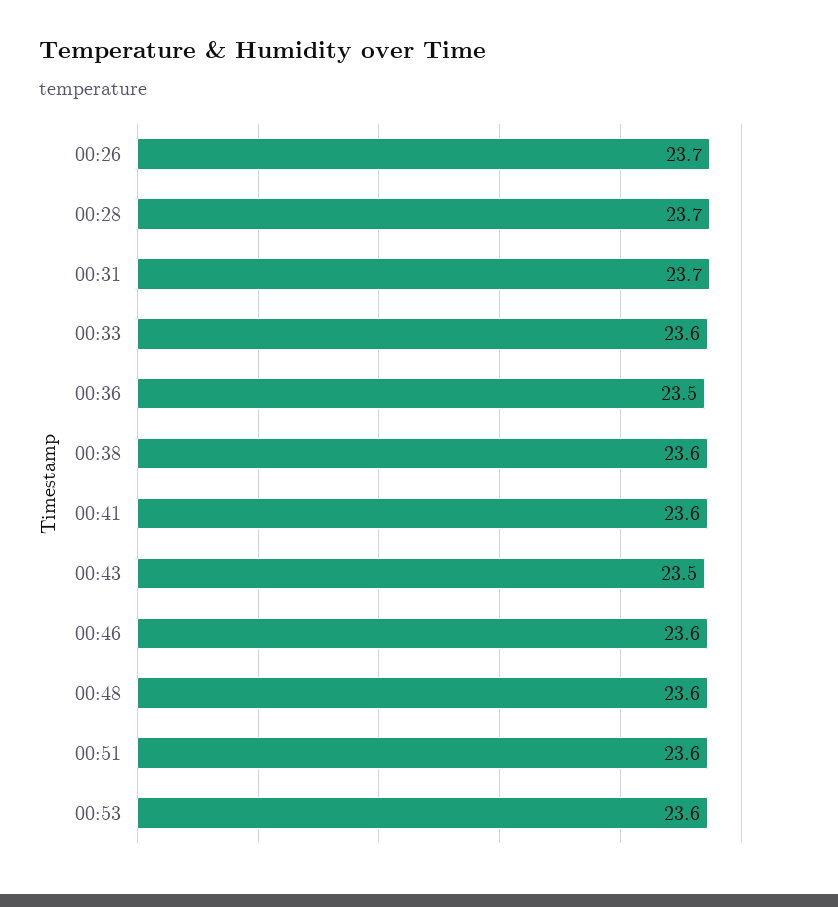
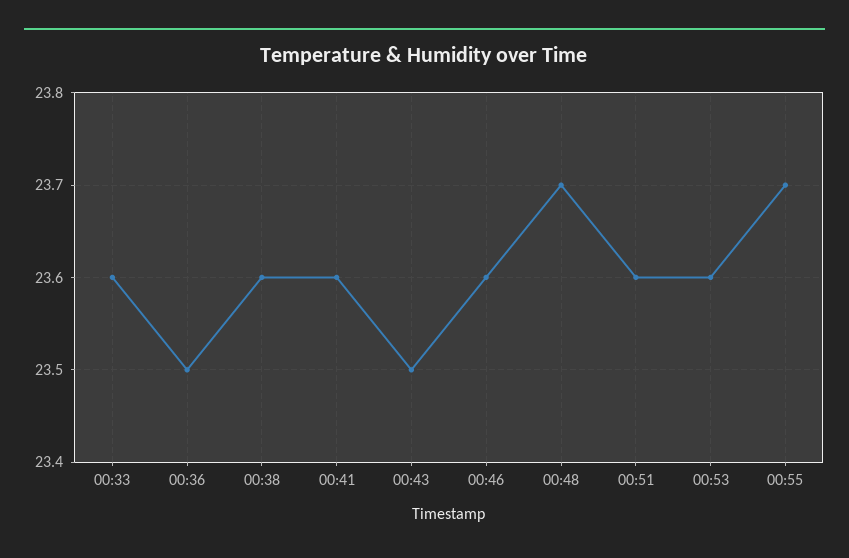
00:26: 23.7 -> none
00:28: 23.7 -> none
00:31: 23.7 -> none
00:48: 23.6 -> 23.7
00:55: none -> 23.7

